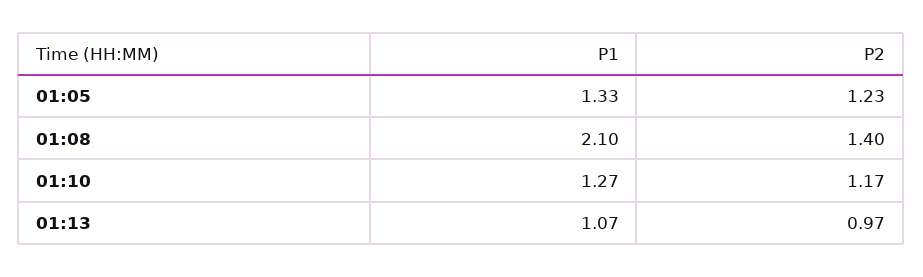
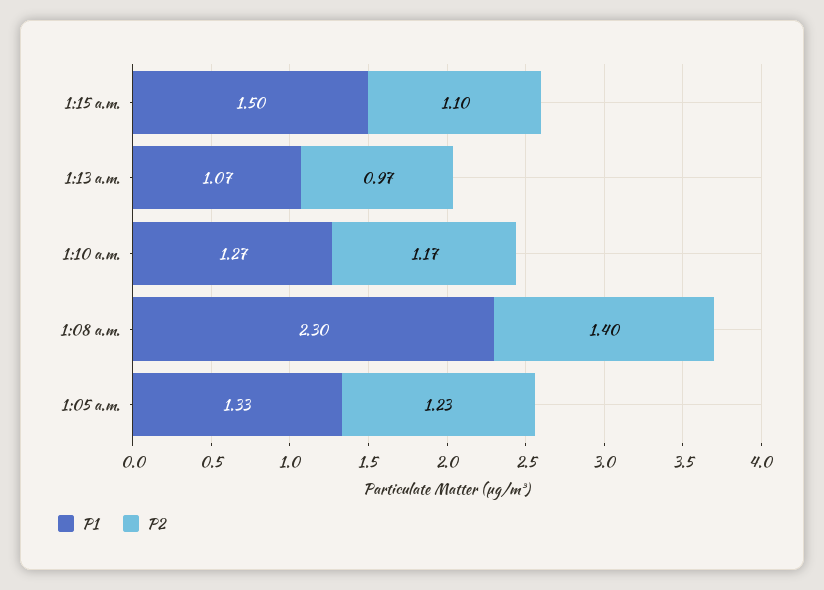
P1, 01:08: 2.1 -> 2.3
P1, 1:15 a.m.: none -> 1.5
P2, 1:15 a.m.: none -> 1.1

